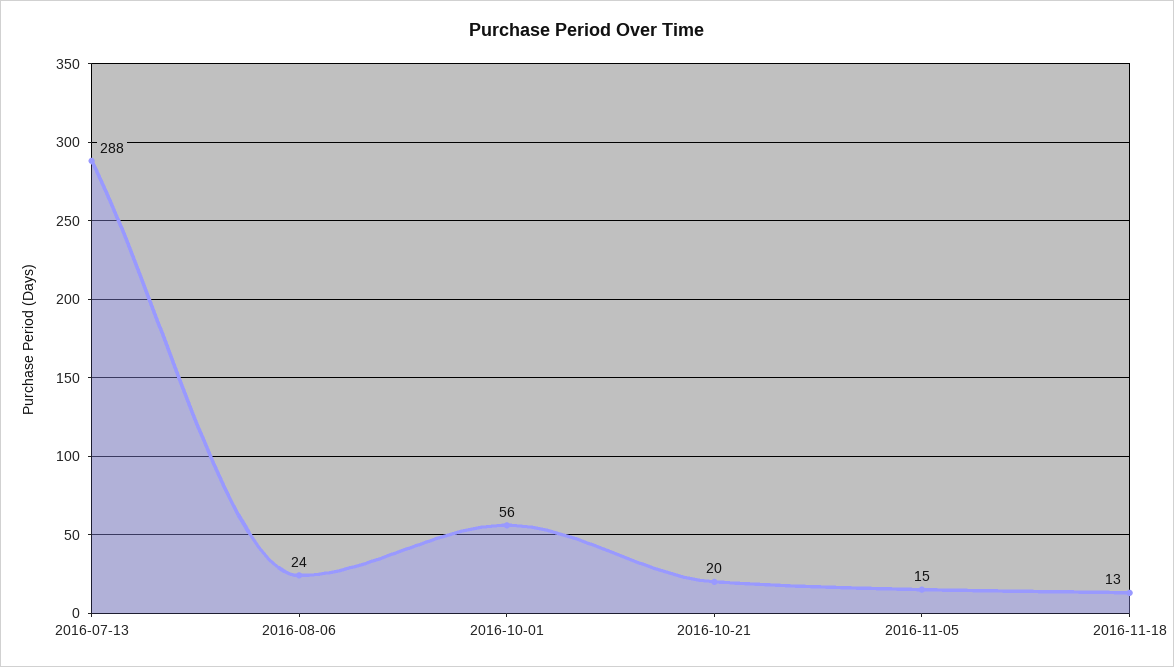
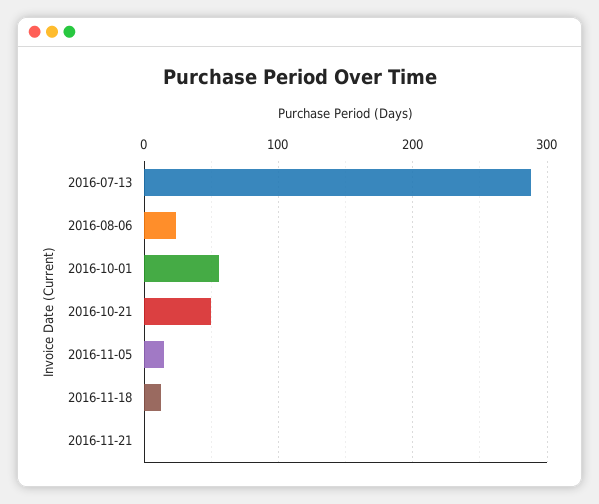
2016-10-21: 20 -> 50
2016-11-21: none -> 0

